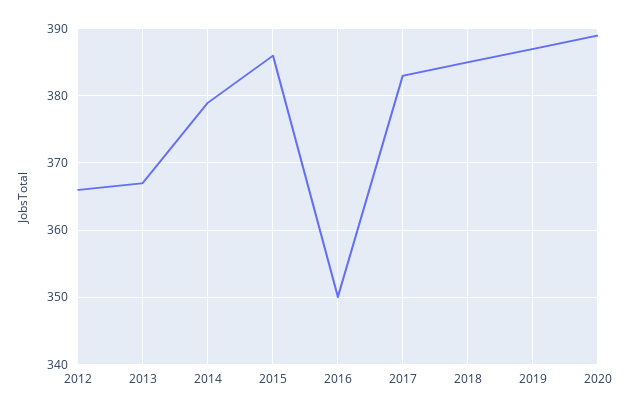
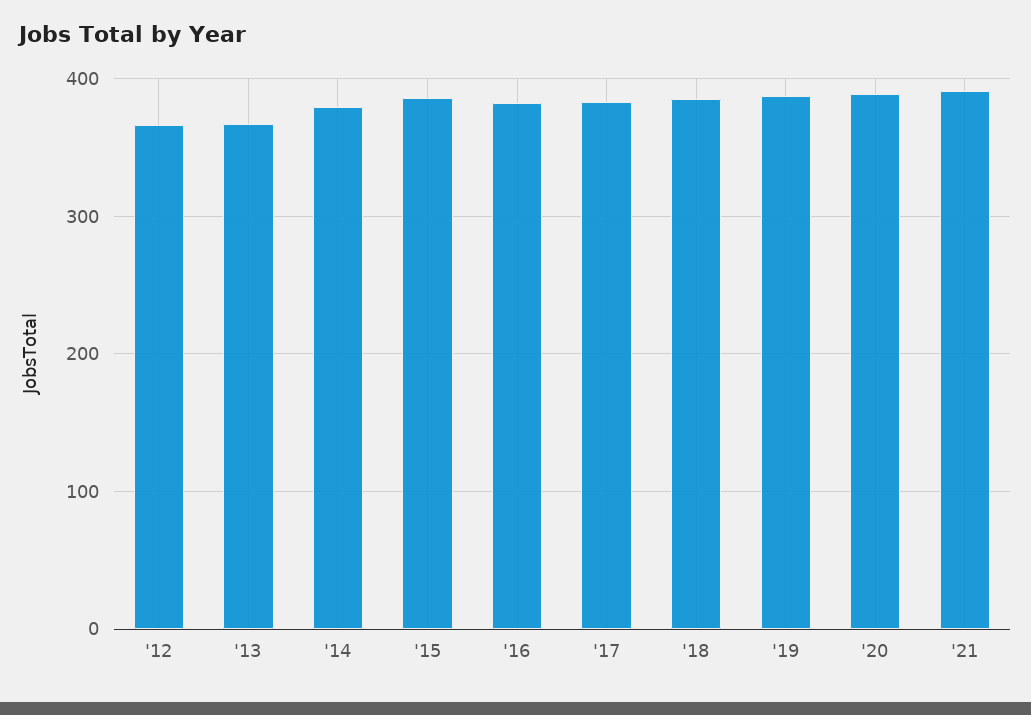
2016: 350 -> 380
'21: none -> 390

